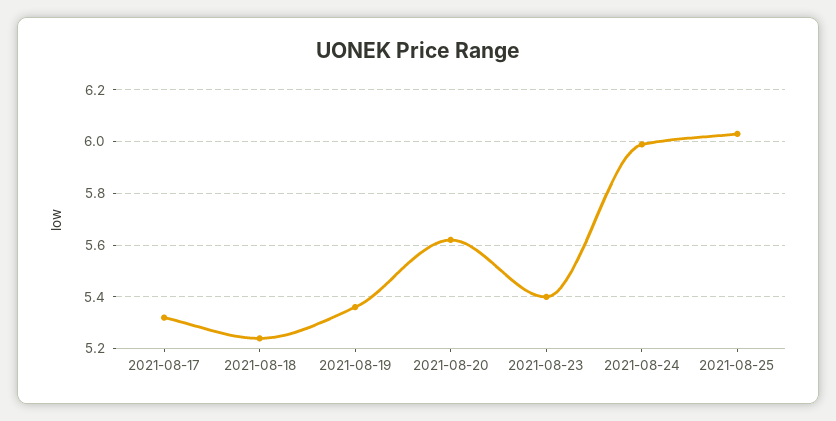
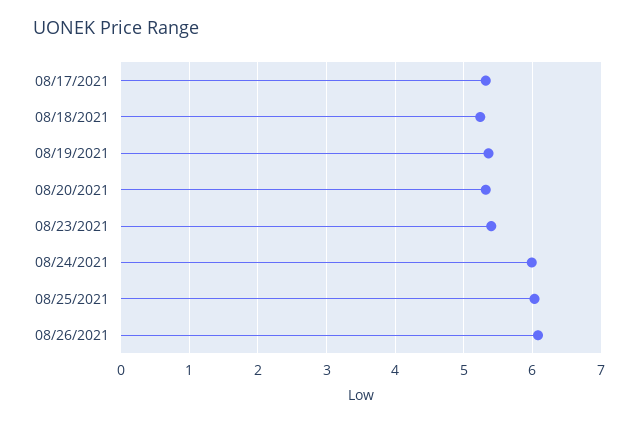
2021-08-20: 5.625 -> 5.3
08/26/2021: none -> 6.1

